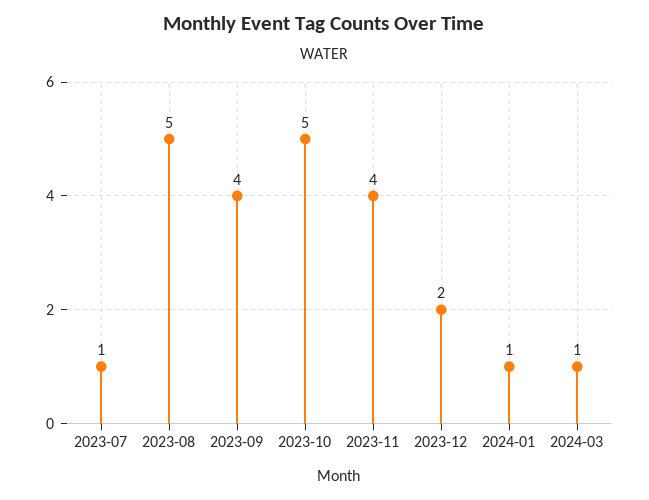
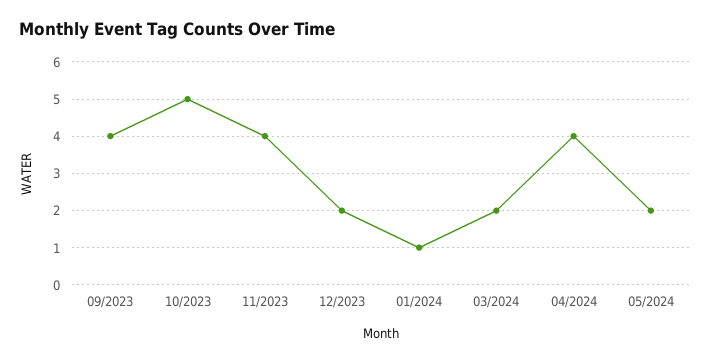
2023-07: 1 -> none
2023-08: 5 -> none
2024-03: 1 -> 2
04/2024: none -> 4
05/2024: none -> 2

